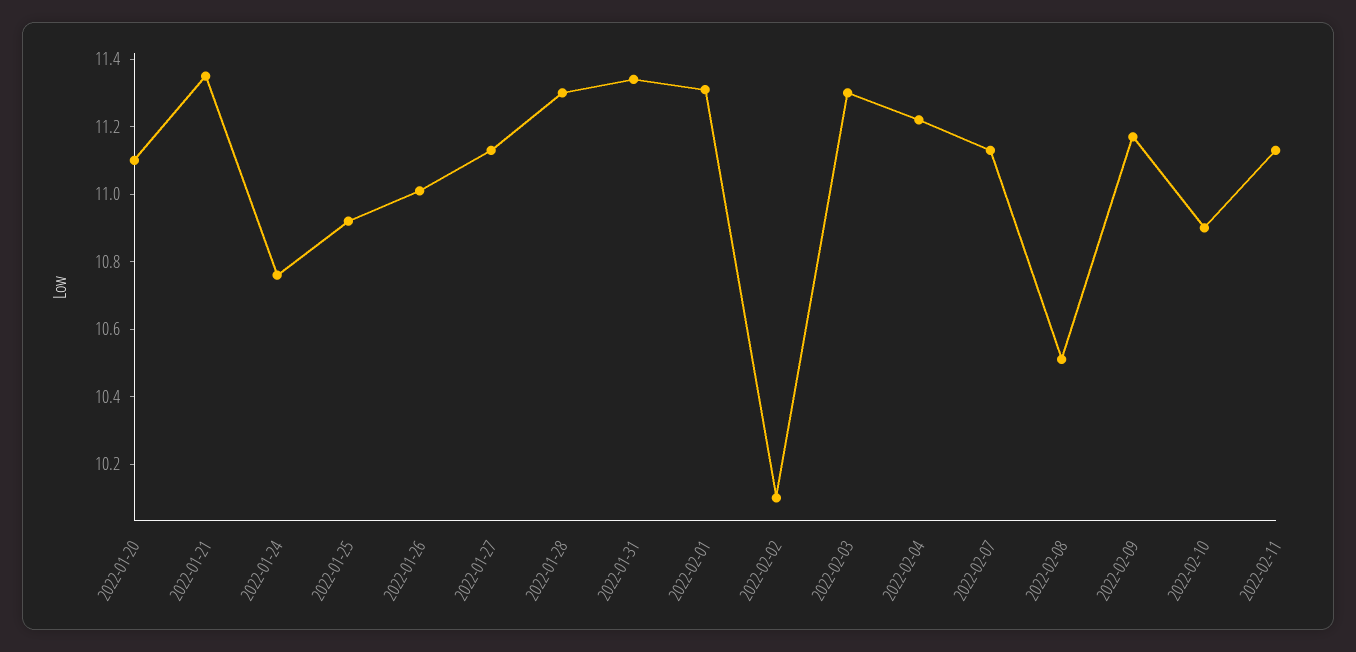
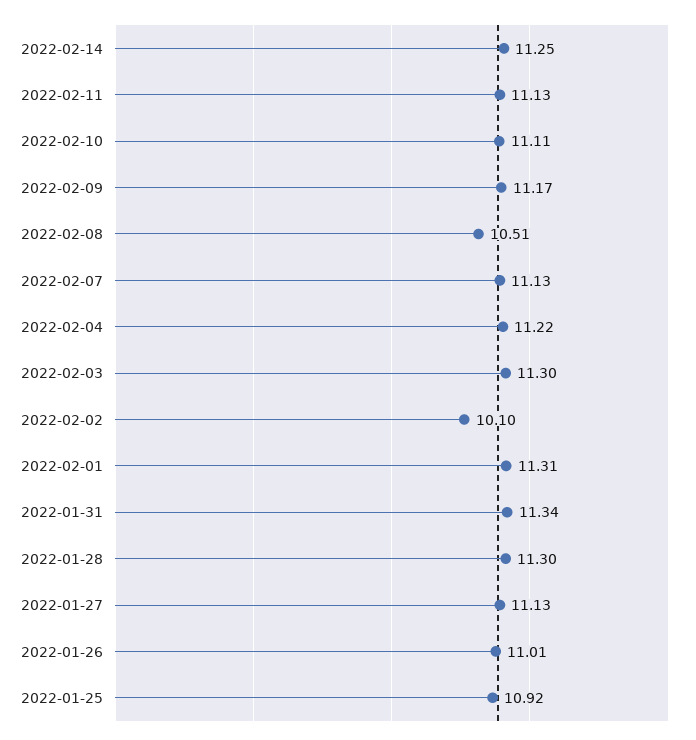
2022-01-20: 11.1 -> none
2022-01-21: 11.35 -> none
2022-01-24: 10.75 -> none
2022-02-10: 10.9 -> 11.11
2022-02-14: none -> 11.25

